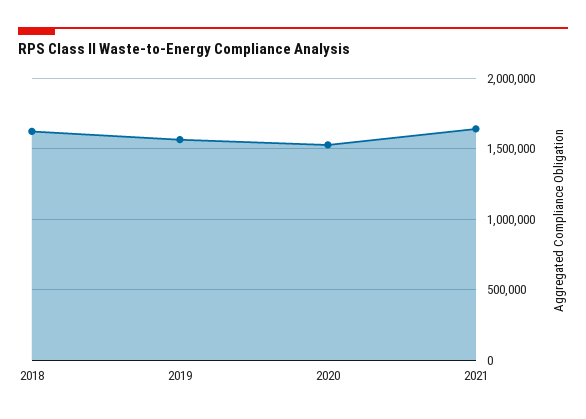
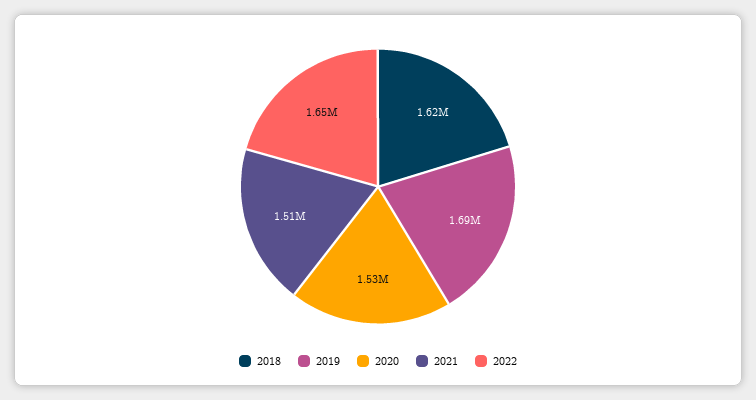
2019: 1550000 -> 1690000
2021: 1650000 -> 1510000
2022: none -> 1650000

